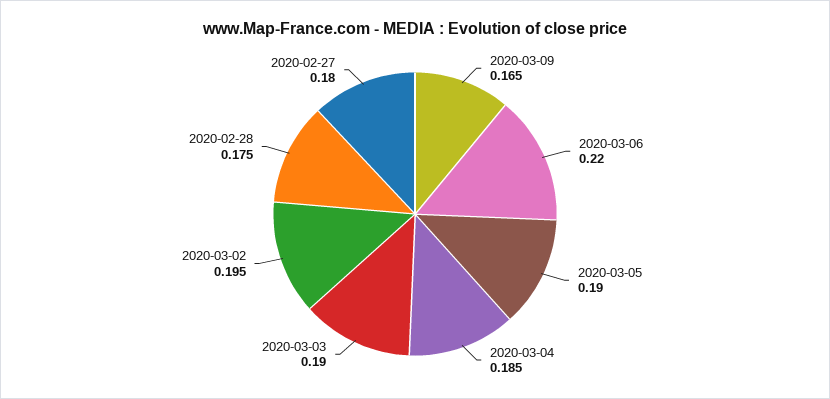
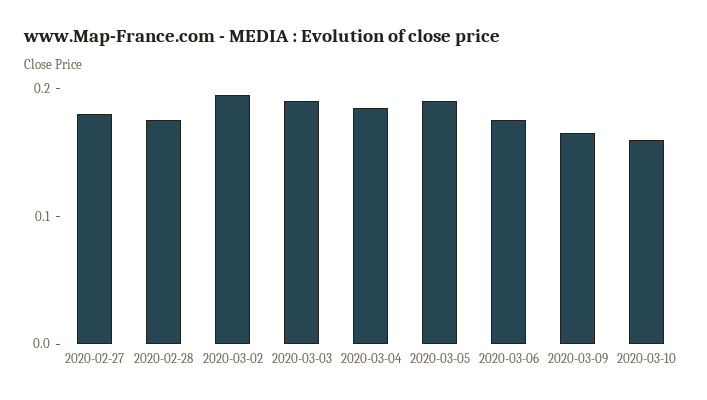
2020-03-06: 0.22 -> 0.18
2020-03-10: none -> 0.16

